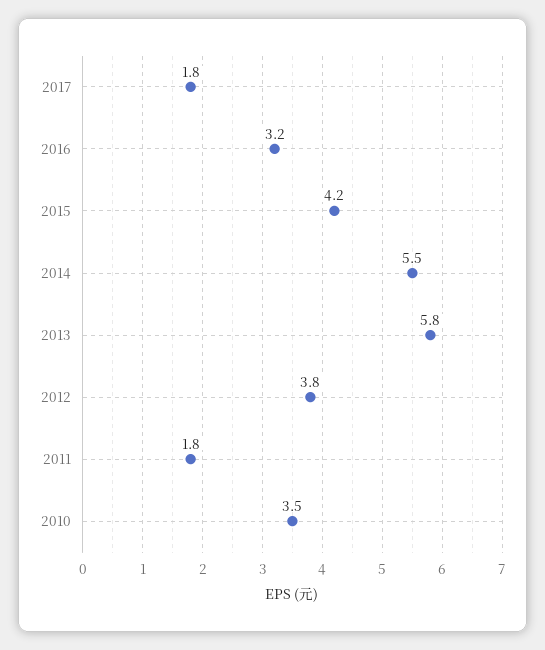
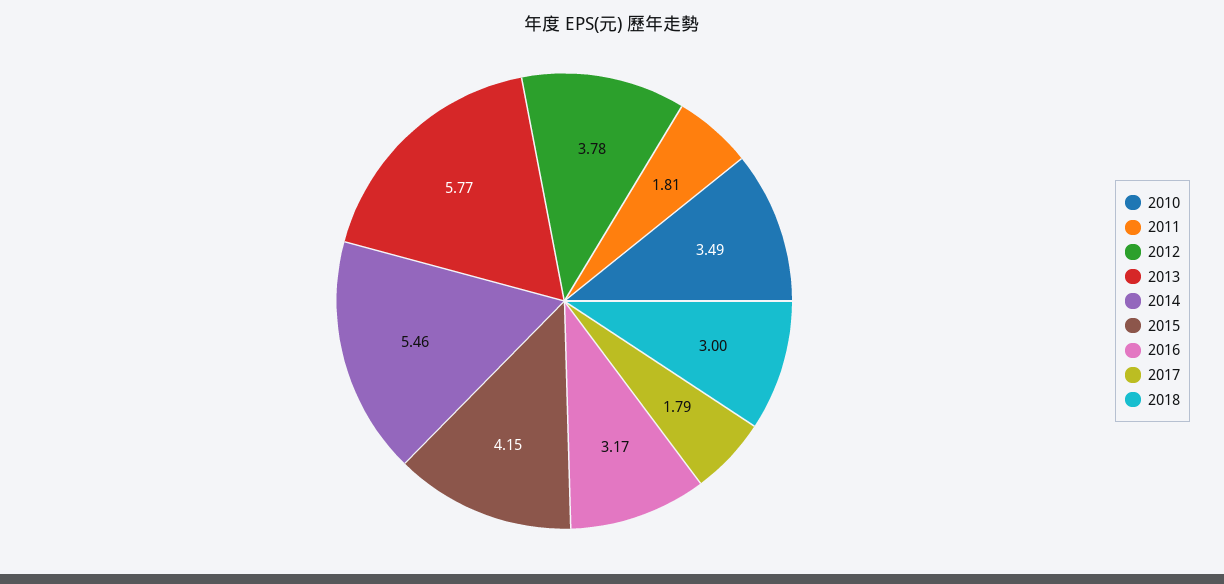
2018: none -> 3

